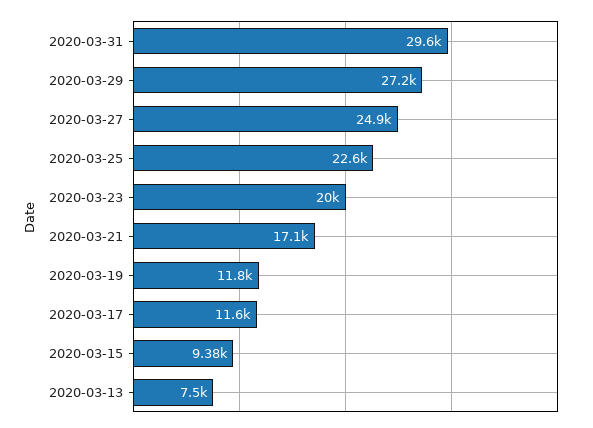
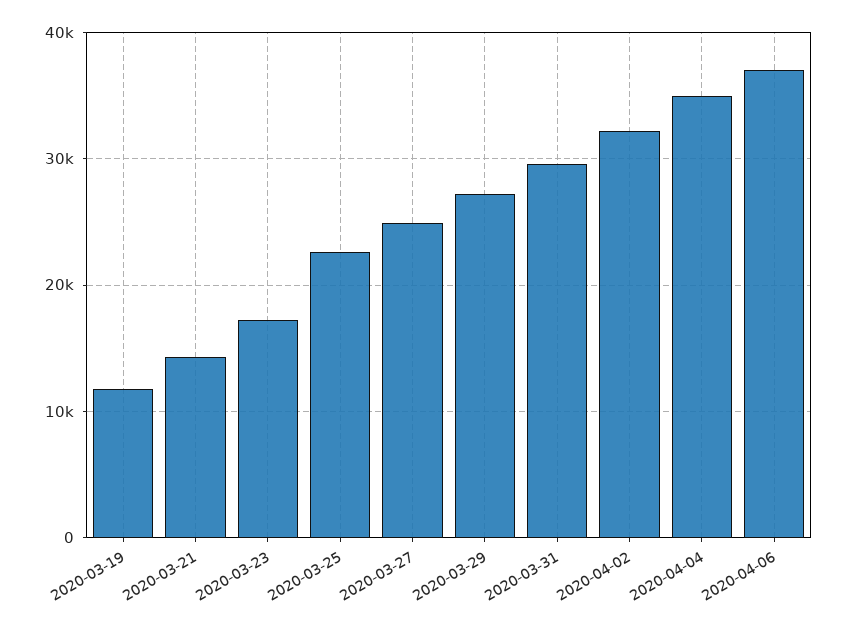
2020-03-23: 20000 -> 17000
2020-03-21: 17100 -> 14000
2020-03-17: 11600 -> none
2020-03-15: 9380 -> none
2020-03-13: 7500 -> none
2020-04-02: none -> 32000
2020-04-04: none -> 35000
2020-04-06: none -> 37000

